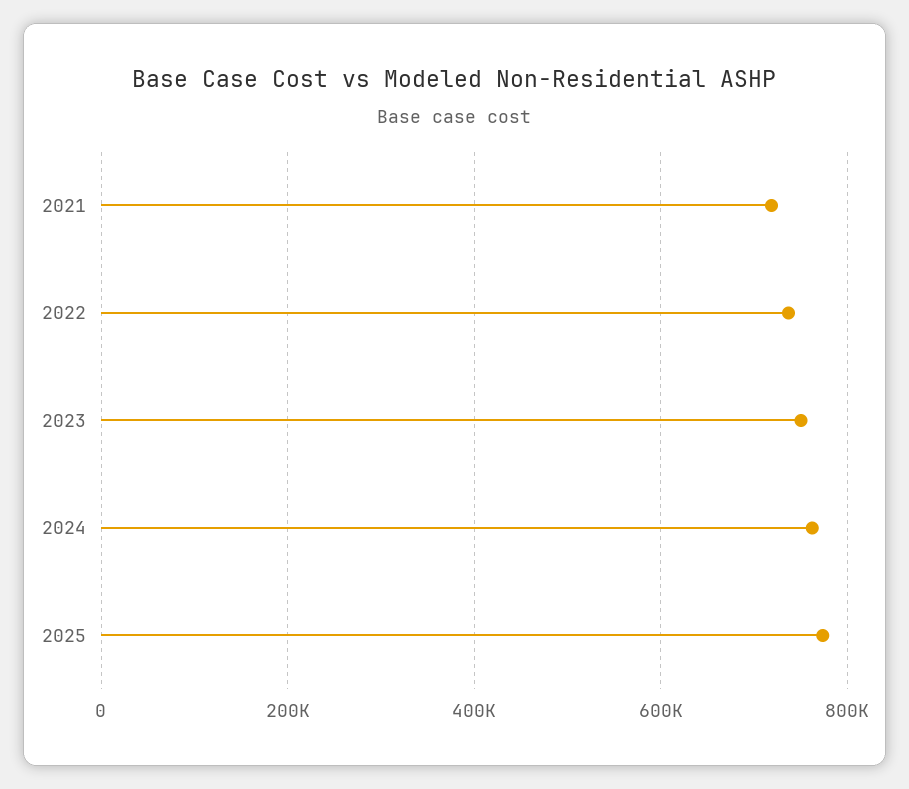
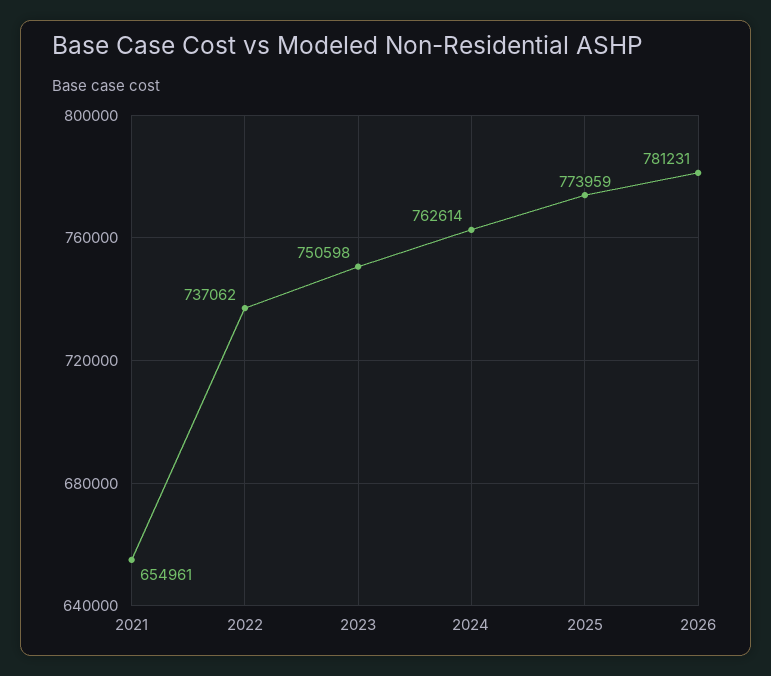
2021: 720000 -> 654961
2026: none -> 781231

